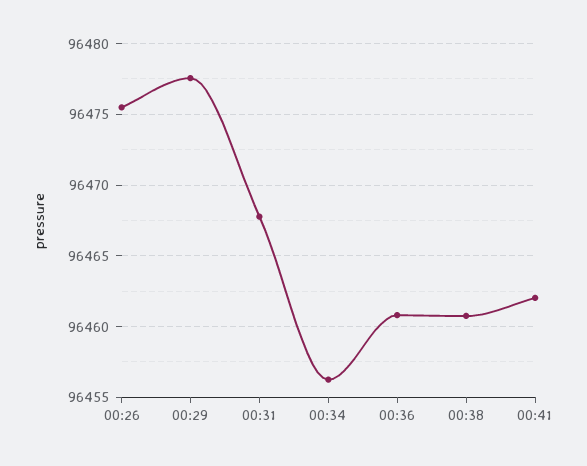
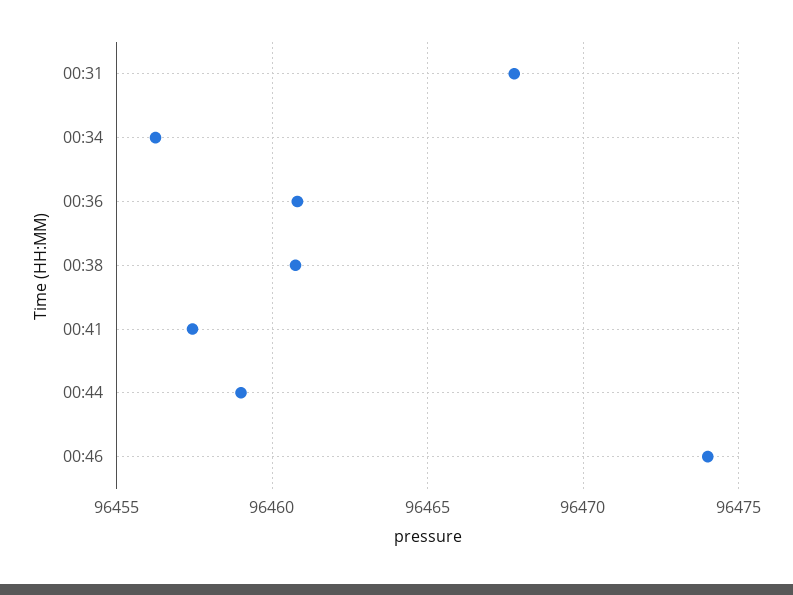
00:26: 96475.5 -> none
00:29: 96477.5 -> none
00:41: 96462 -> 96457.5
00:44: none -> 96459
00:46: none -> 96474

